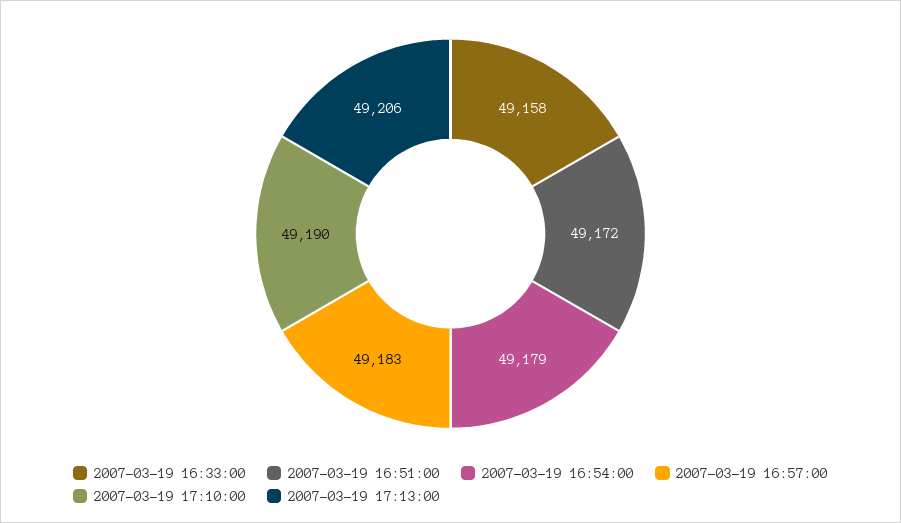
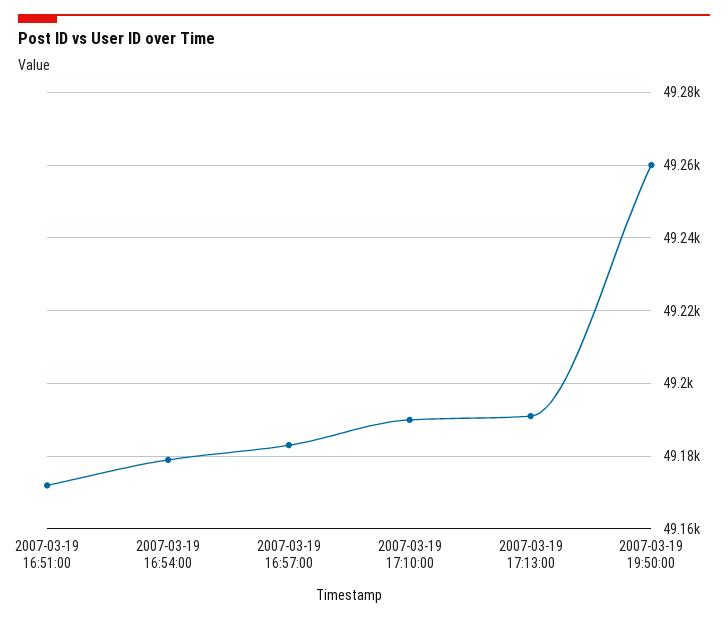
2007-03-19 16:33:00: 49158 -> none
2007-03-19 17:13:00: 49206 -> 49190
2007-03-19 19:50:00: none -> 49260

